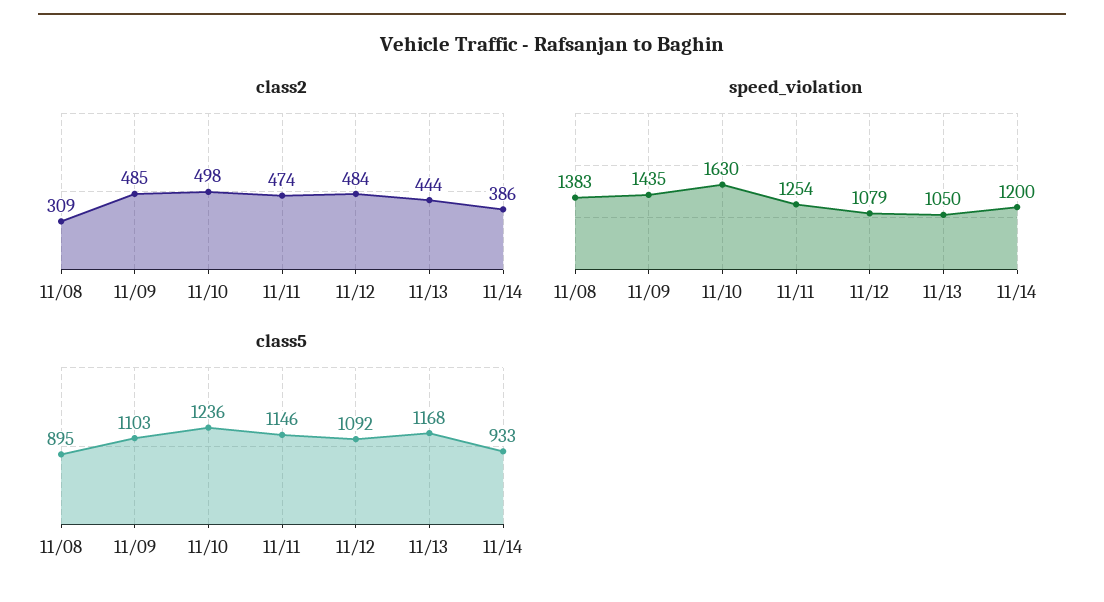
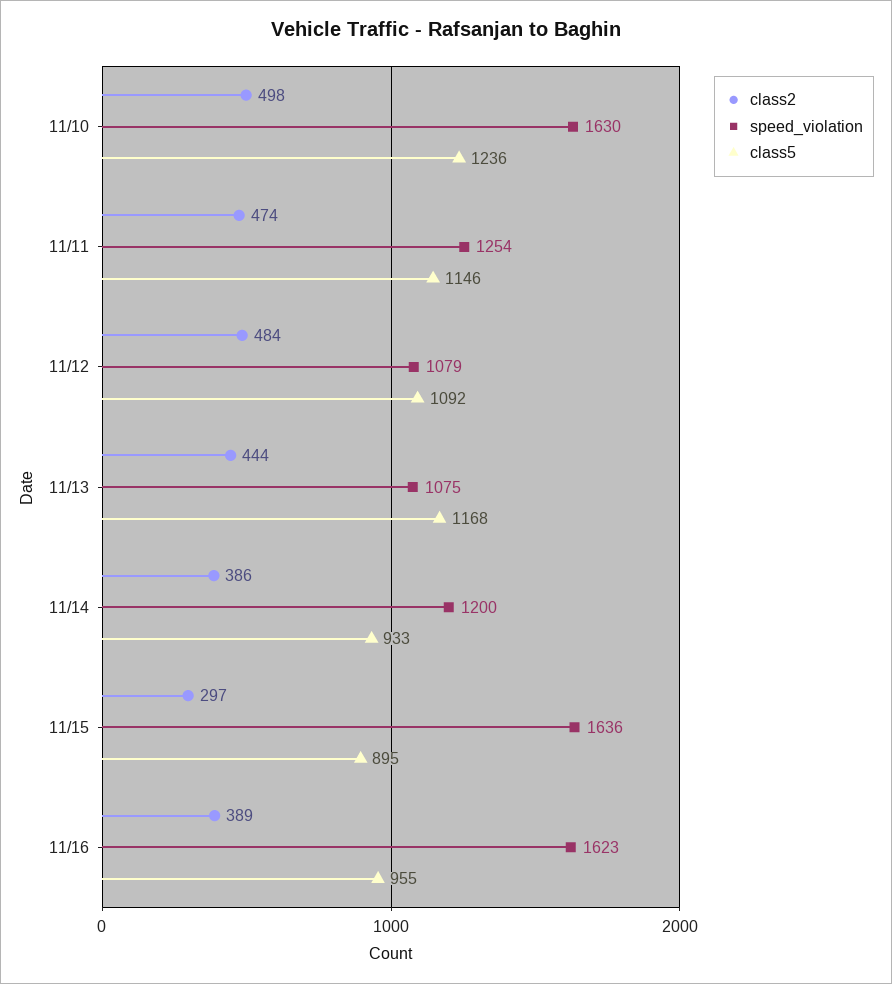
class2, 11/08: 309 -> none
class2, 11/09: 485 -> none
speed_violation, 11/08: 1383 -> none
speed_violation, 11/09: 1435 -> none
speed_violation, 11/13: 1050 -> 1075
class5, 11/08: 895 -> none
class5, 11/09: 1103 -> none
class2, 11/15: none -> 297
speed_violation, 11/15: none -> 1636
class5, 11/15: none -> 895
class2, 11/16: none -> 389
speed_violation, 11/16: none -> 1623
class5, 11/16: none -> 955

